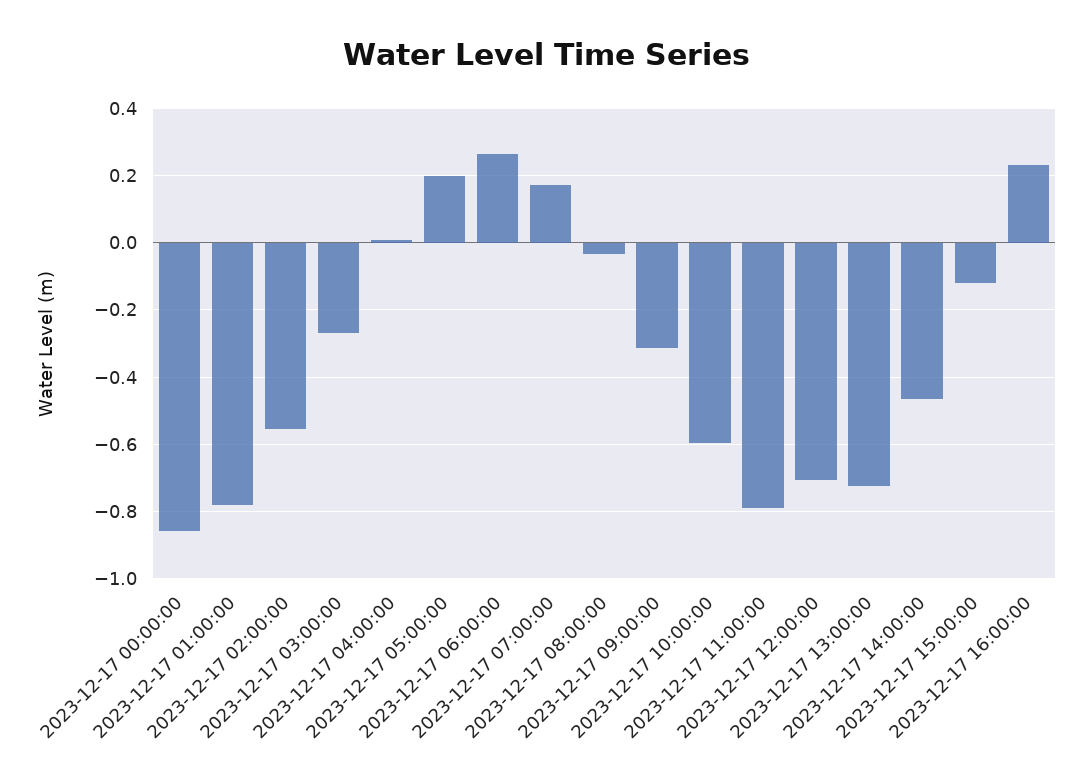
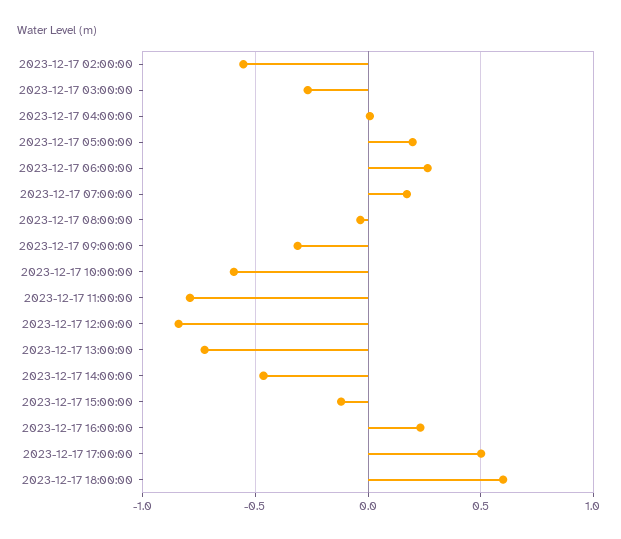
2023-12-17 00:00:00: -0.86 -> none
2023-12-17 01:00:00: -0.78 -> none
2023-12-17 12:00:00: -0.7 -> -0.85
2023-12-17 17:00:00: none -> 0.5
2023-12-17 18:00:00: none -> 0.6

